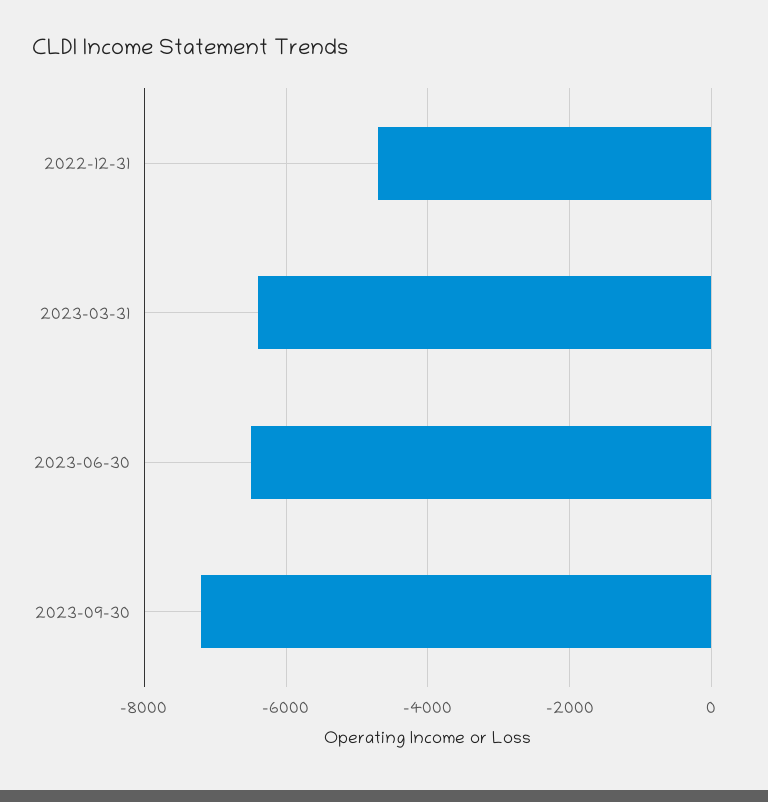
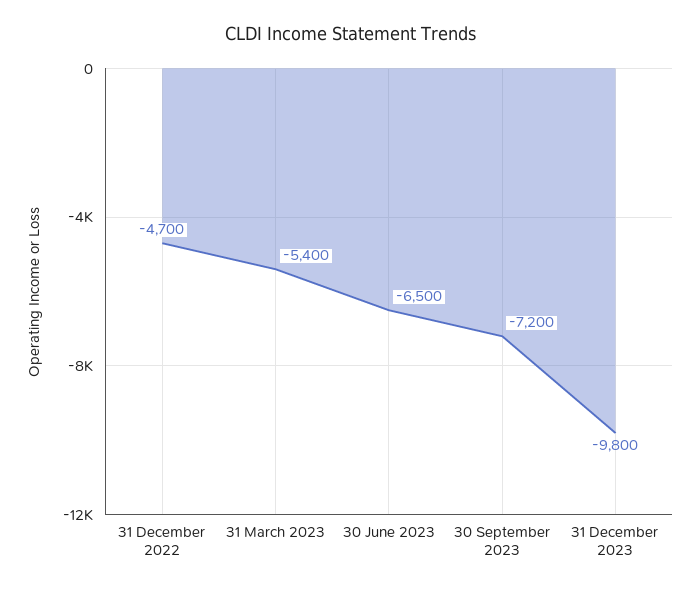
2023-03-31: -6400 -> -5400
31 December 2023: none -> -9800

